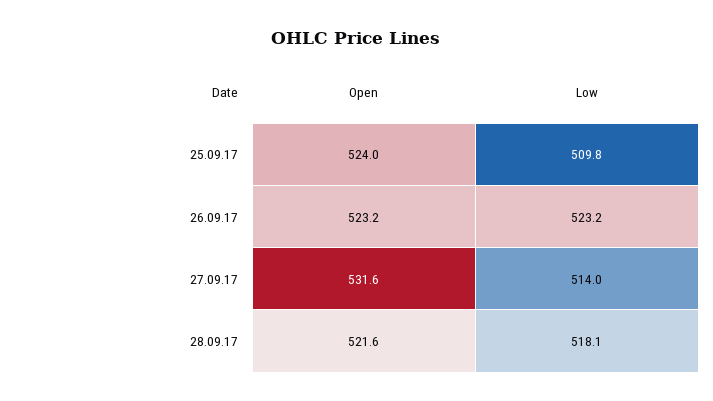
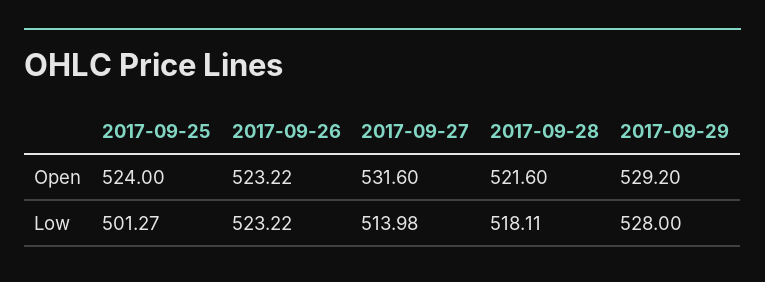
Low, 25.09.17: 509.8 -> 501.27
Open, 2017-09-29: none -> 529.2
Low, 2017-09-29: none -> 528

